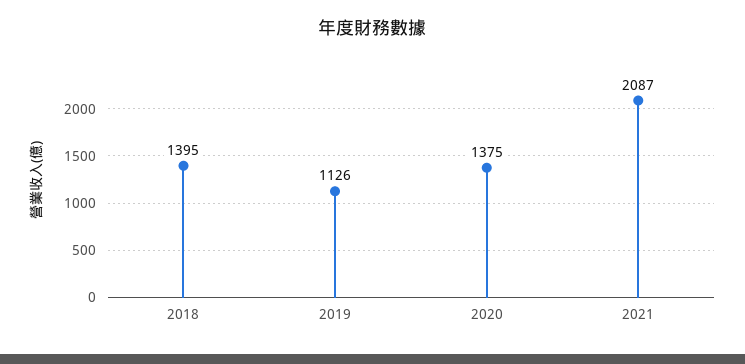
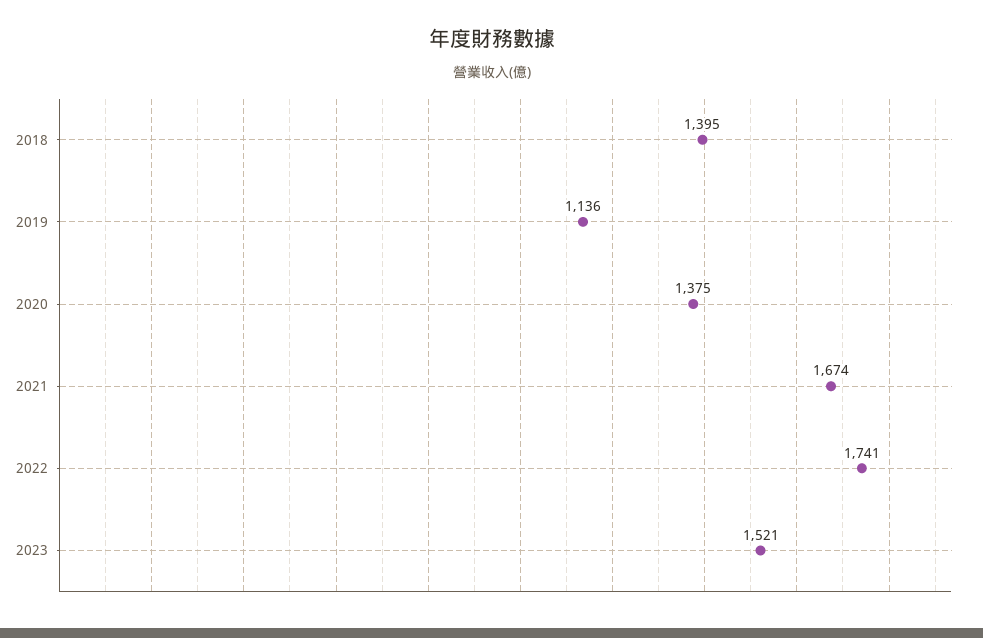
2019: 1126 -> 1136
2021: 2087 -> 1674
2022: none -> 1741
2023: none -> 1521

